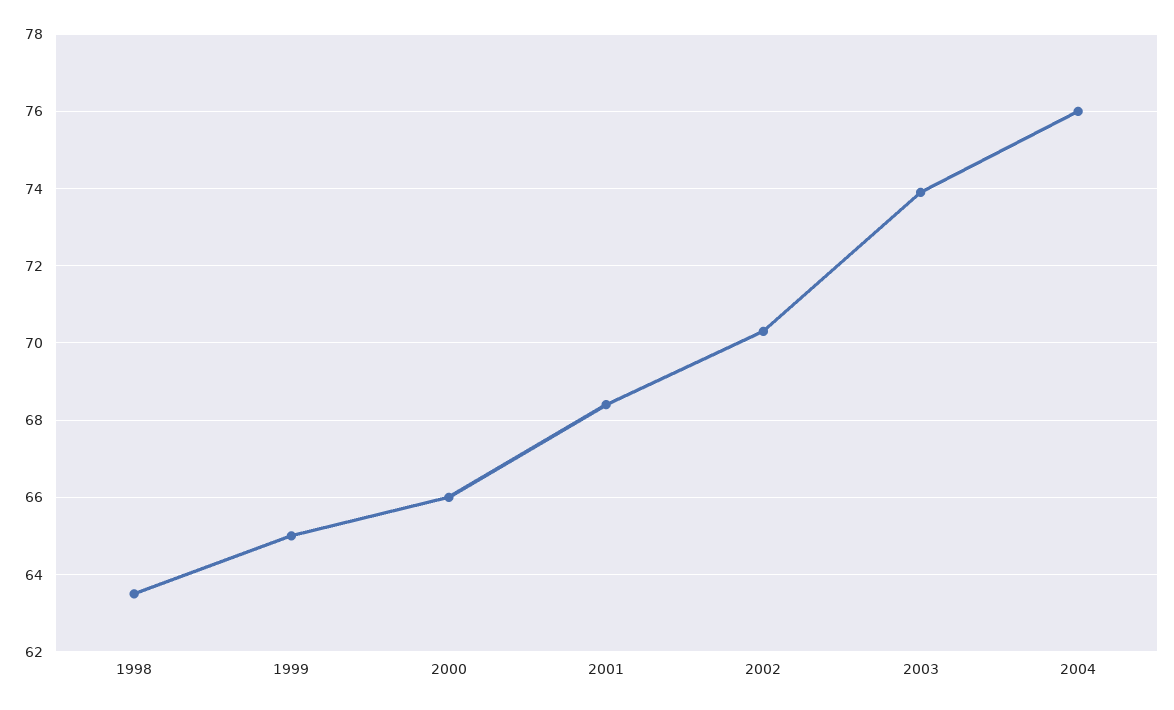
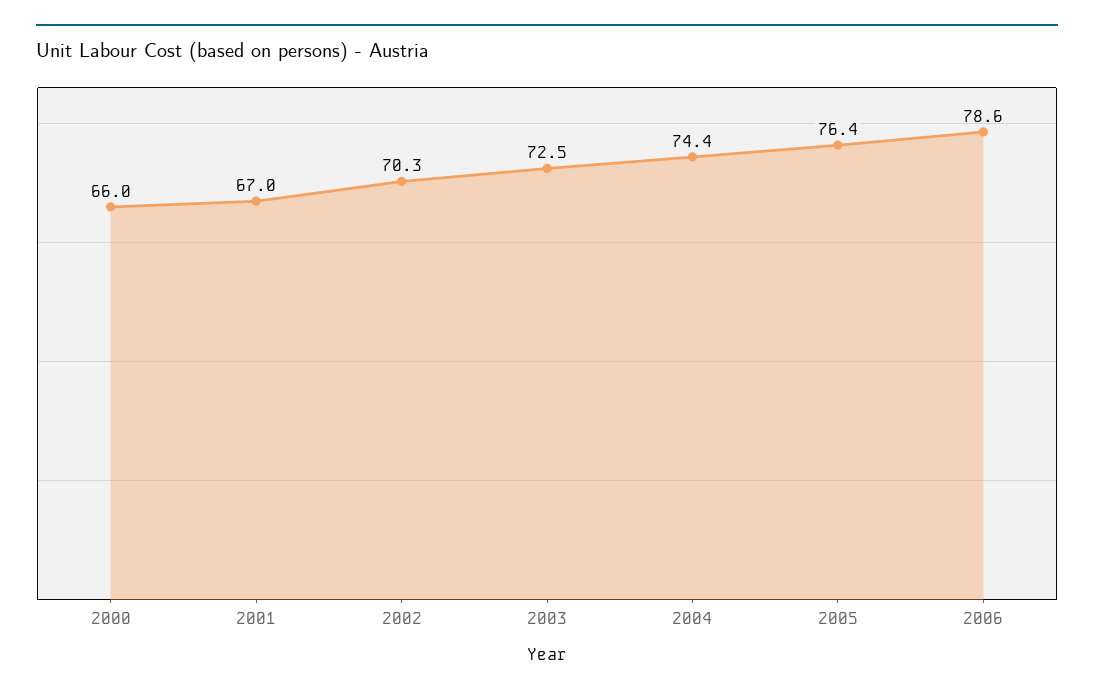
1998: 63.5 -> none
1999: 65 -> none
2001: 68.5 -> 67
2003: 74 -> 72.5
2004: 76 -> 74.4
2005: none -> 76.4
2006: none -> 78.6

